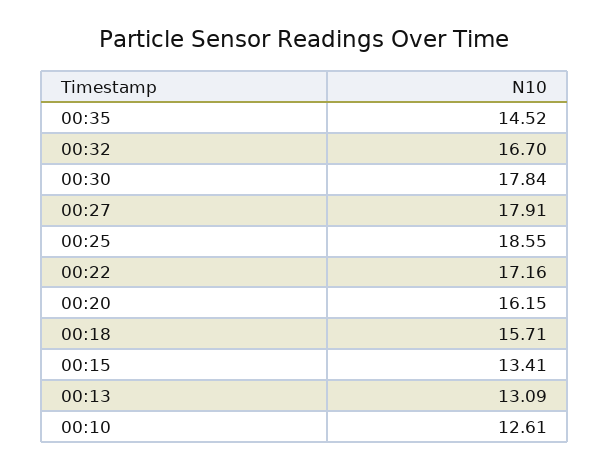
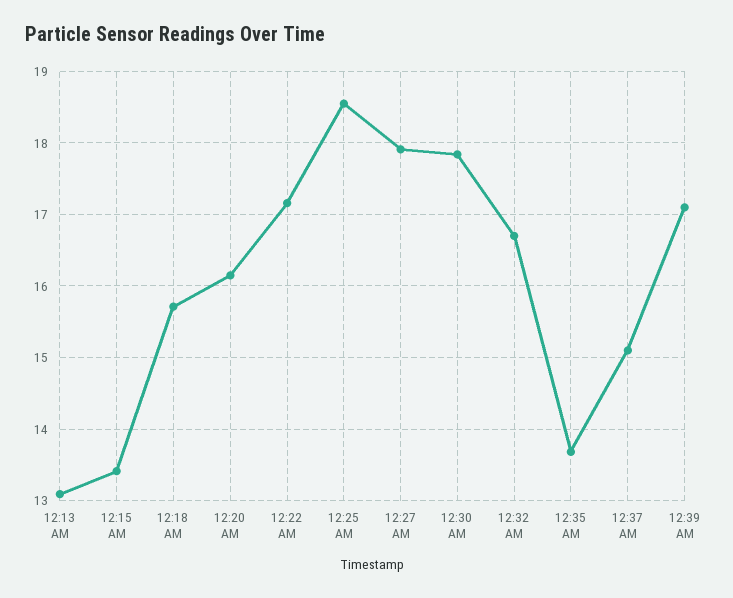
00:35: 14.52 -> 13.7
00:10: 12.61 -> none
12:37 AM: none -> 15.1
12:39 AM: none -> 17.1

